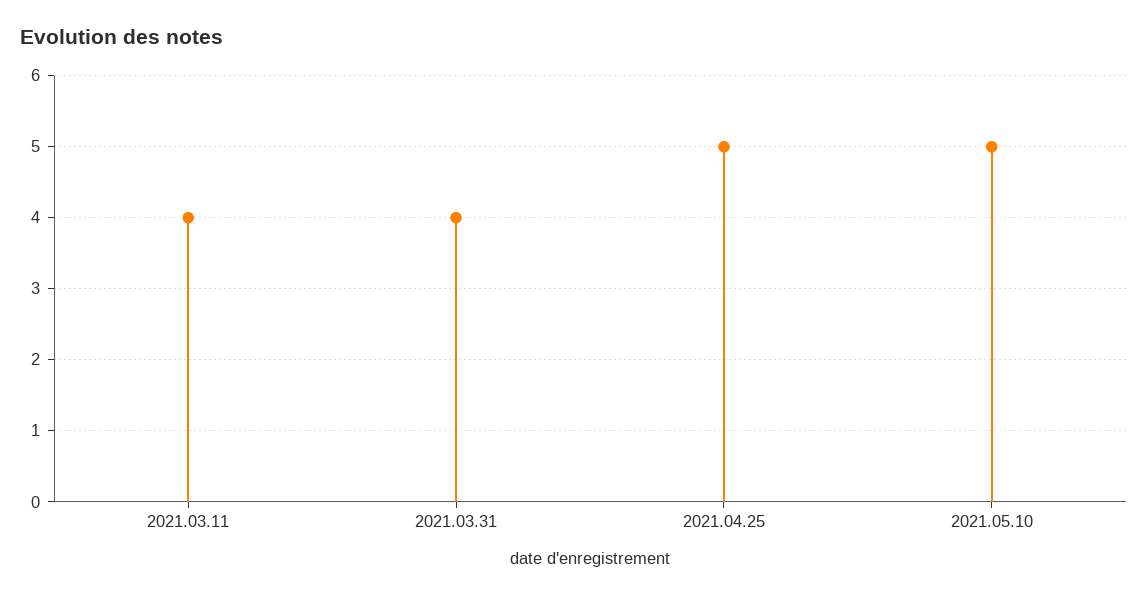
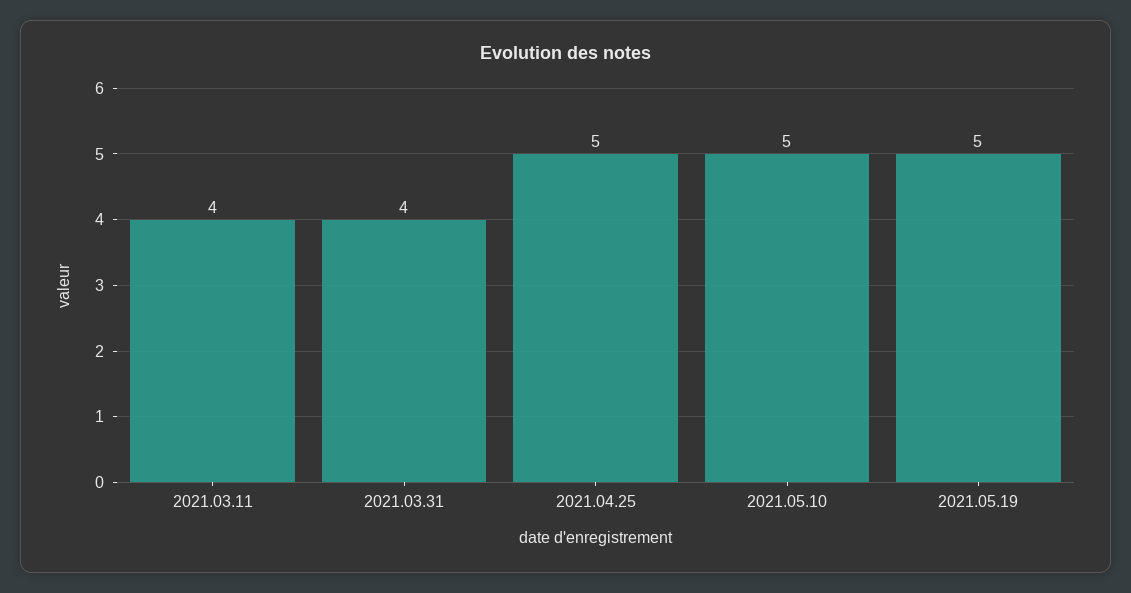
2021.05.19: none -> 5

